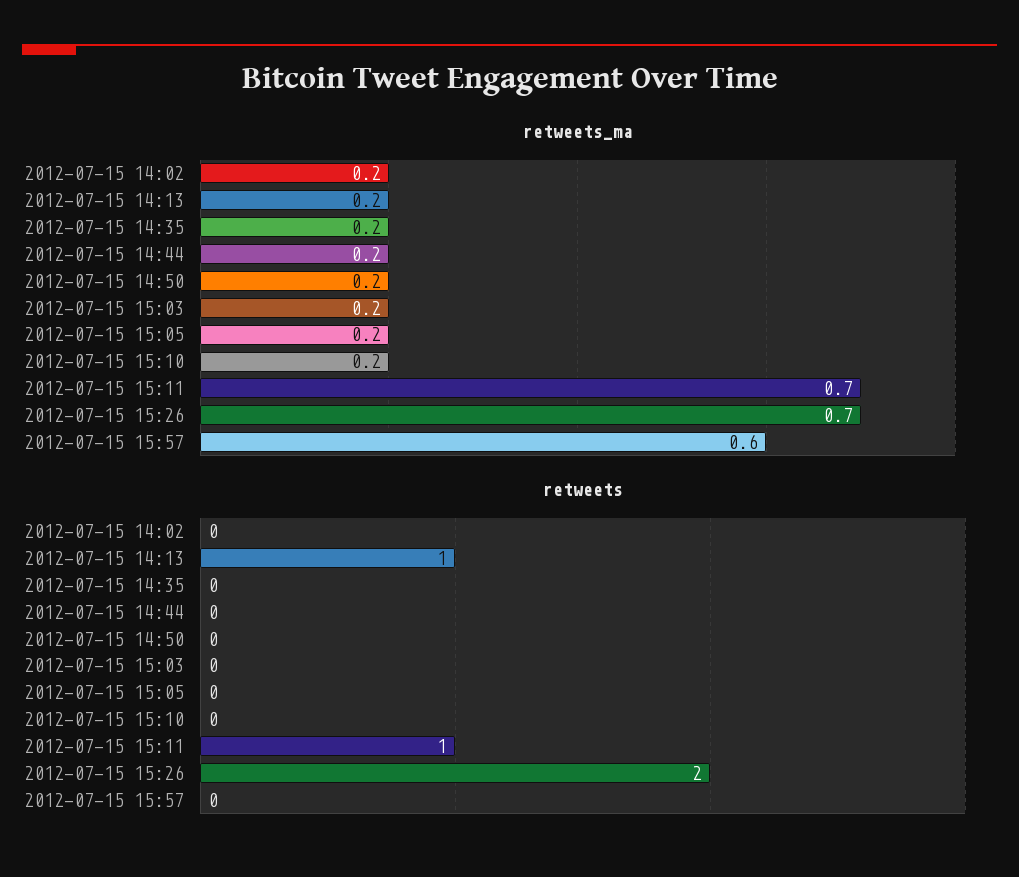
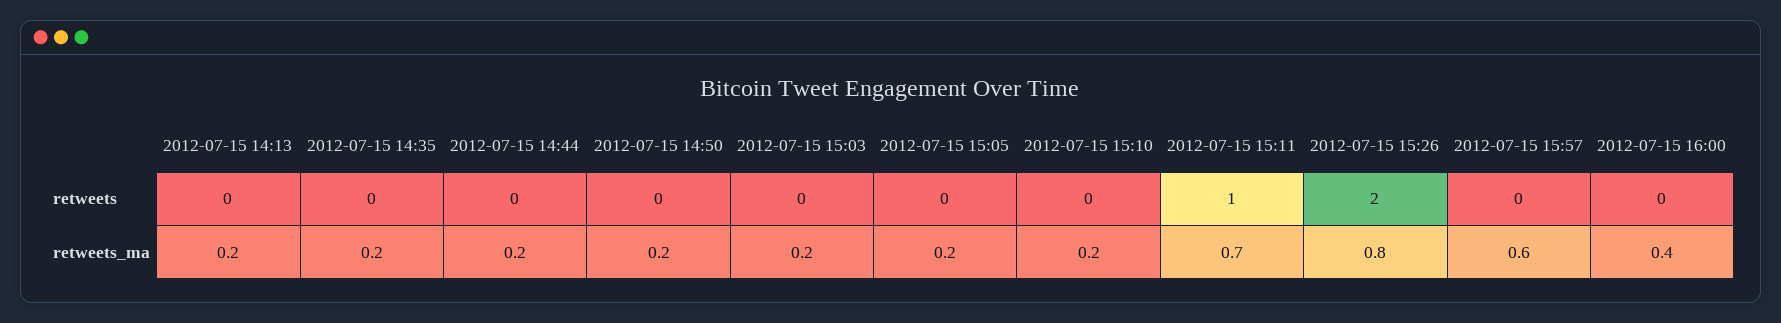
retweets_ma, 2012-07-15 14:02: 0.2 -> none
retweets_ma, 2012-07-15 15:26: 0.7 -> 0.8
retweets, 2012-07-15 14:02: 0 -> none
retweets, 2012-07-15 14:13: 1 -> 0
retweets, 2012-07-15 16:00: none -> 0
retweets_ma, 2012-07-15 16:00: none -> 0.4

